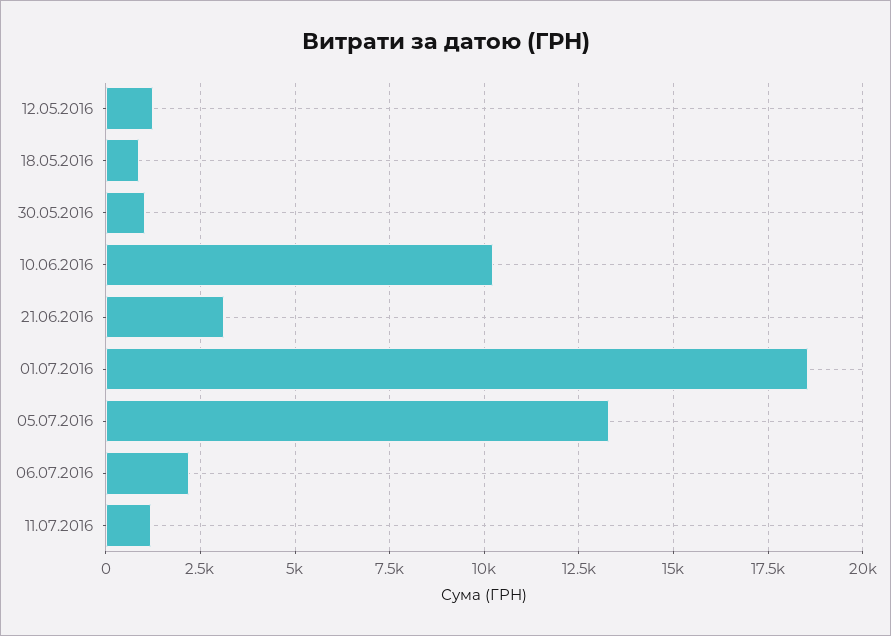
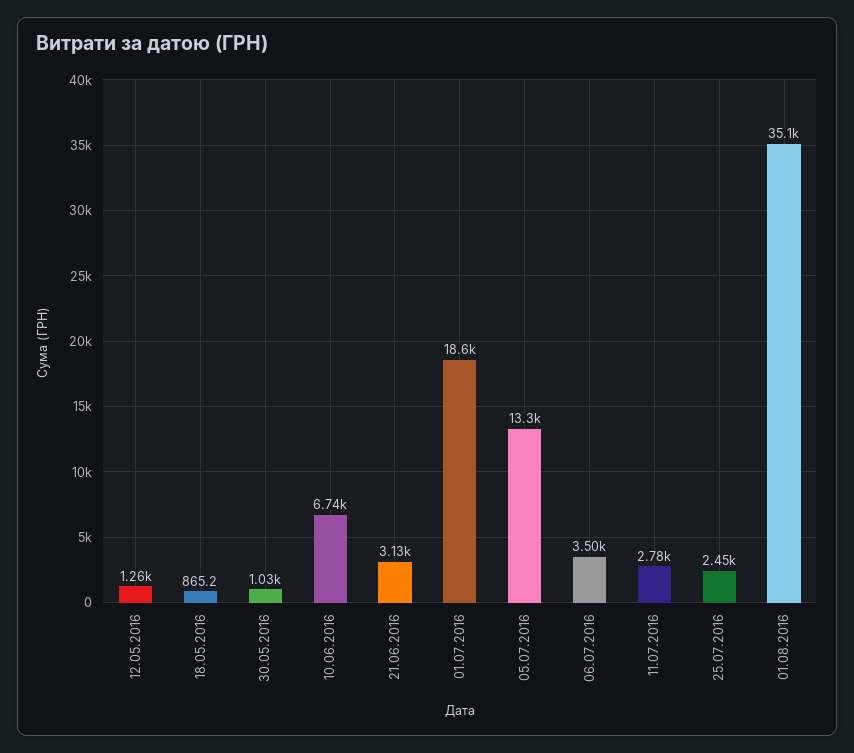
10.06.2016: 10250 -> 6740
06.07.2016: 2250 -> 3500
11.07.2016: 1250 -> 2780
25.07.2016: none -> 2450
01.08.2016: none -> 35100

